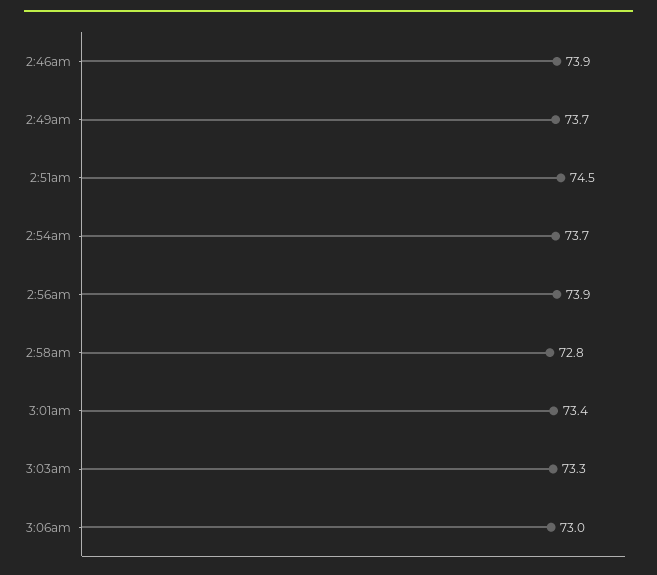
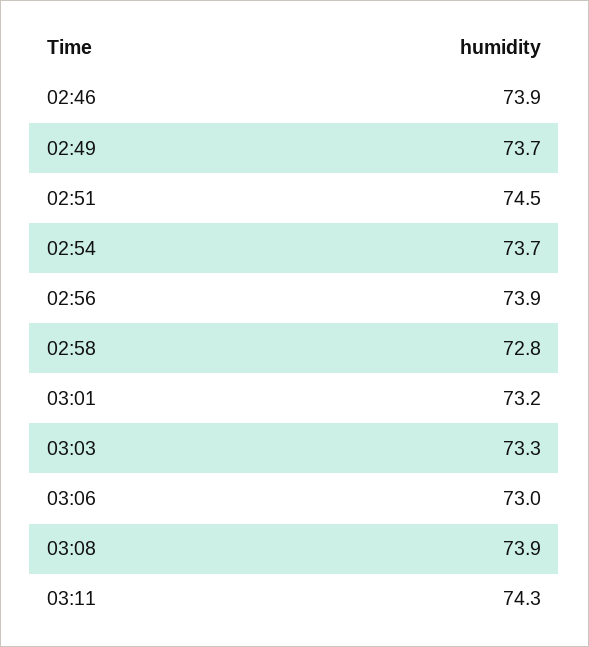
3:01am: 73.4 -> 73.2
03:08: none -> 73.9
03:11: none -> 74.3

